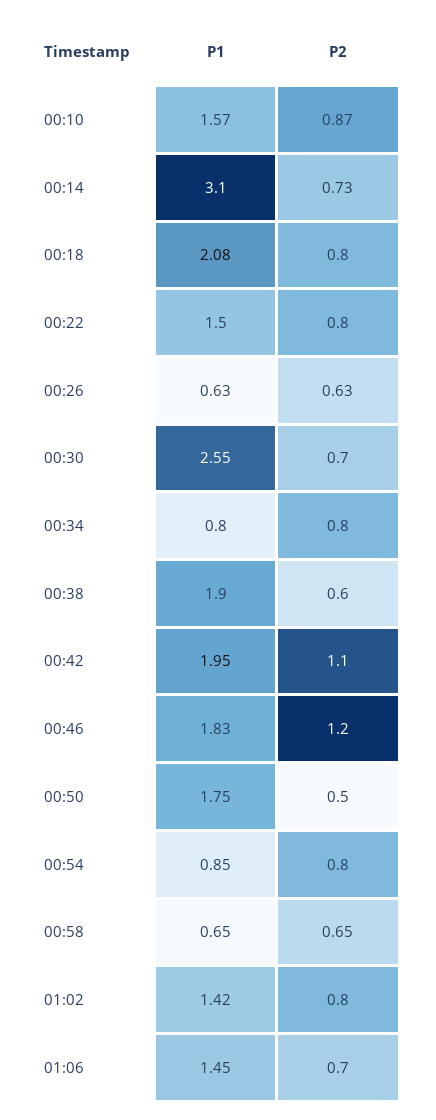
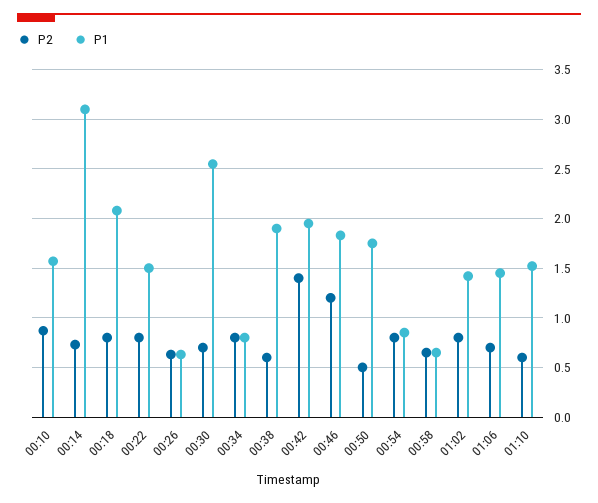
P2, 00:42: 1.1 -> 1.4
P2, 01:10: none -> 0.6
P1, 01:10: none -> 1.5

